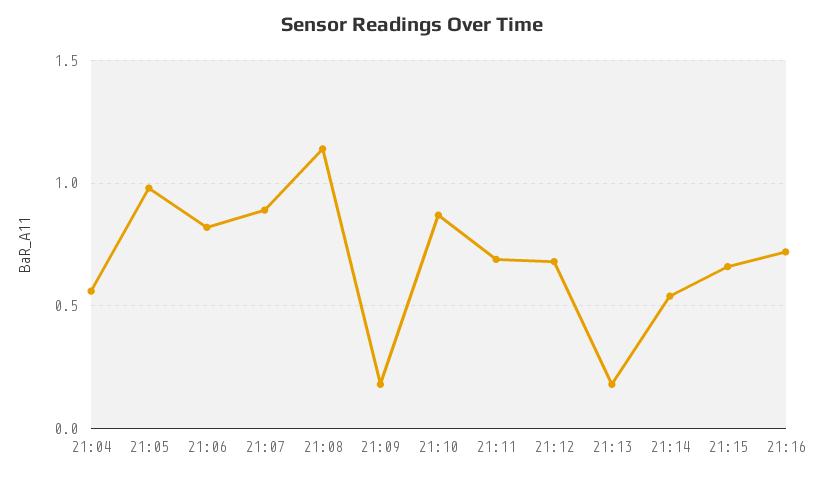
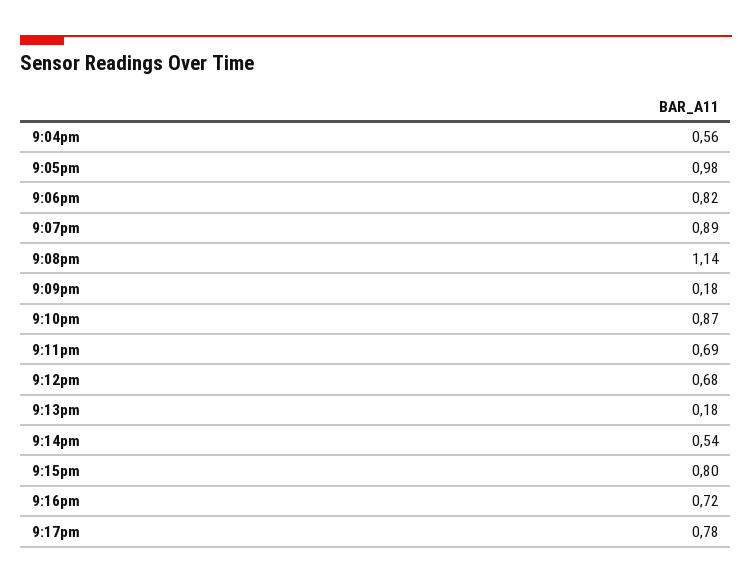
21:15: 0.65 -> 0.8
9:17pm: none -> 0.78

